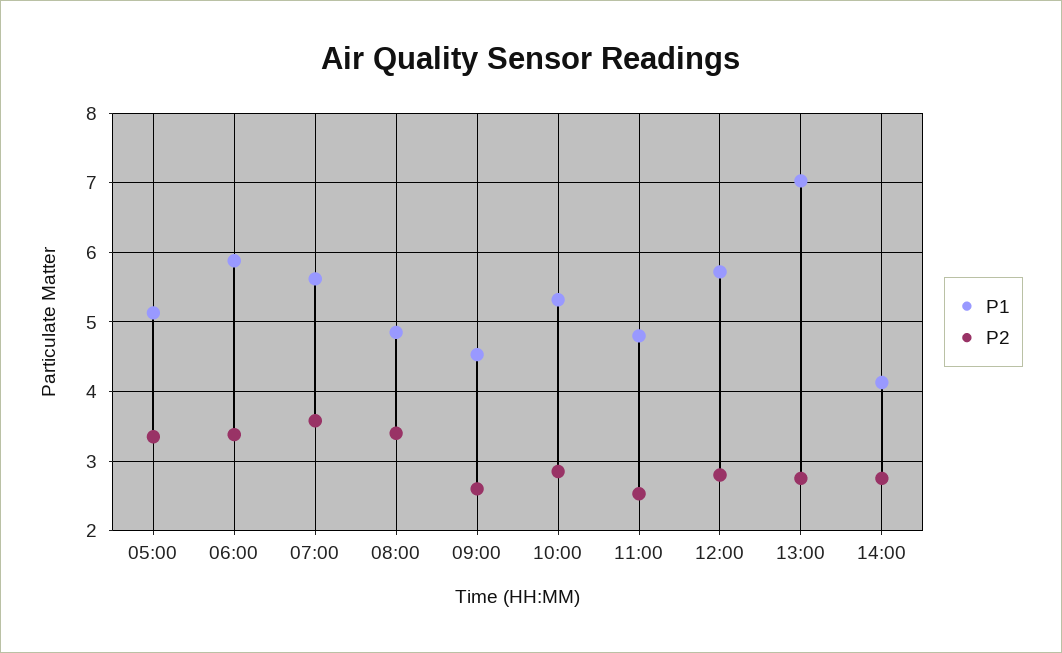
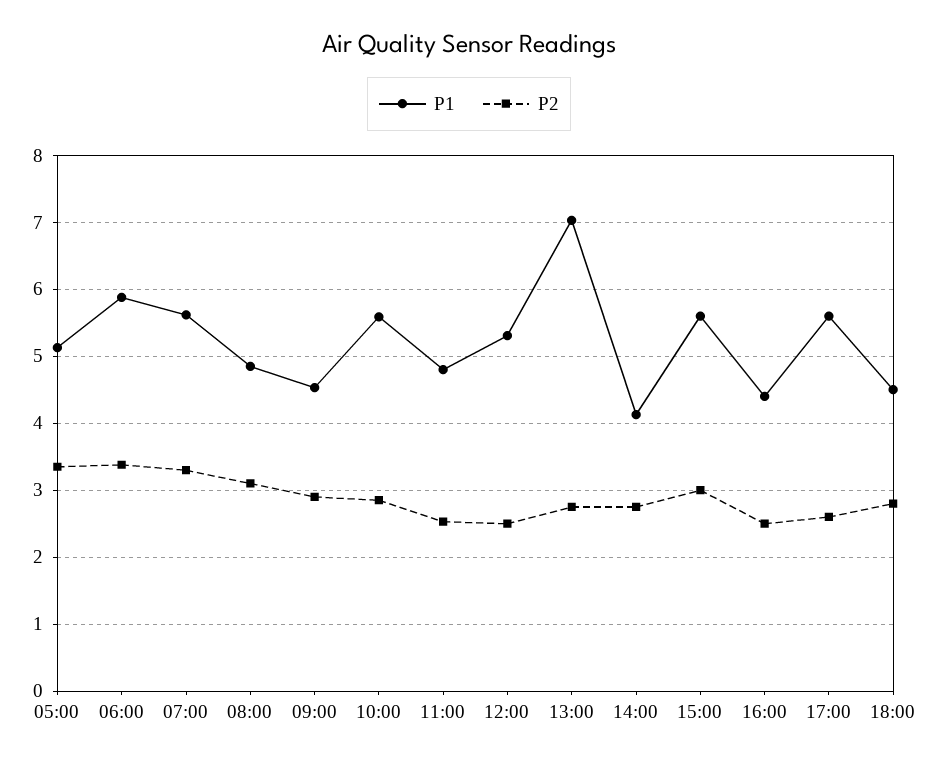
P2, 07:00: 3.6 -> 3.3
P2, 08:00: 3.4 -> 3.1
P2, 09:00: 2.6 -> 2.9
P1, 10:00: 5.3 -> 5.6
P1, 12:00: 5.7 -> 5.3
P2, 12:00: 2.8 -> 2.5
P1, 15:00: none -> 5.6
P2, 15:00: none -> 3
P1, 16:00: none -> 4.4
P2, 16:00: none -> 2.5
P1, 17:00: none -> 5.6
P2, 17:00: none -> 2.6
P1, 18:00: none -> 4.5
P2, 18:00: none -> 2.8

